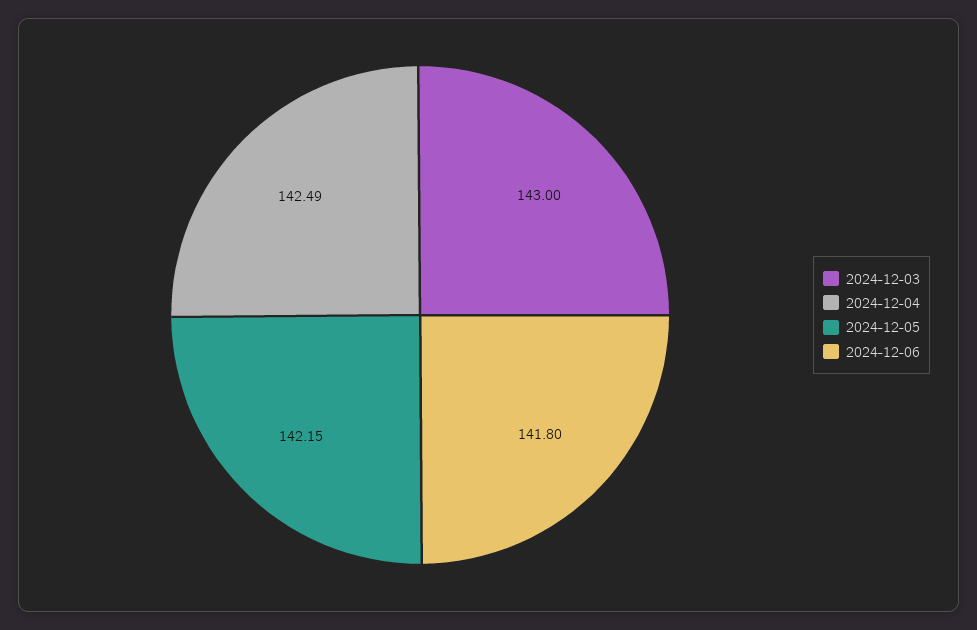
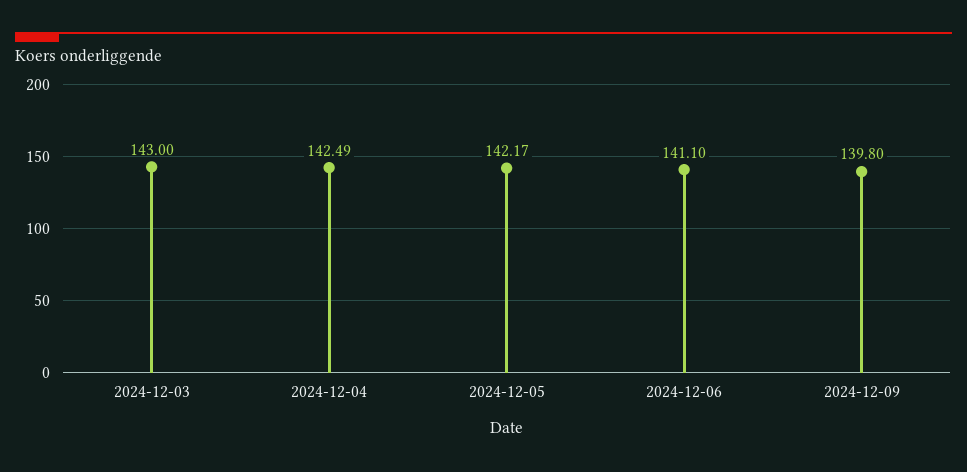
2024-12-05: 142.15 -> 142.17
2024-12-06: 141.8 -> 141.1
2024-12-09: none -> 139.8

